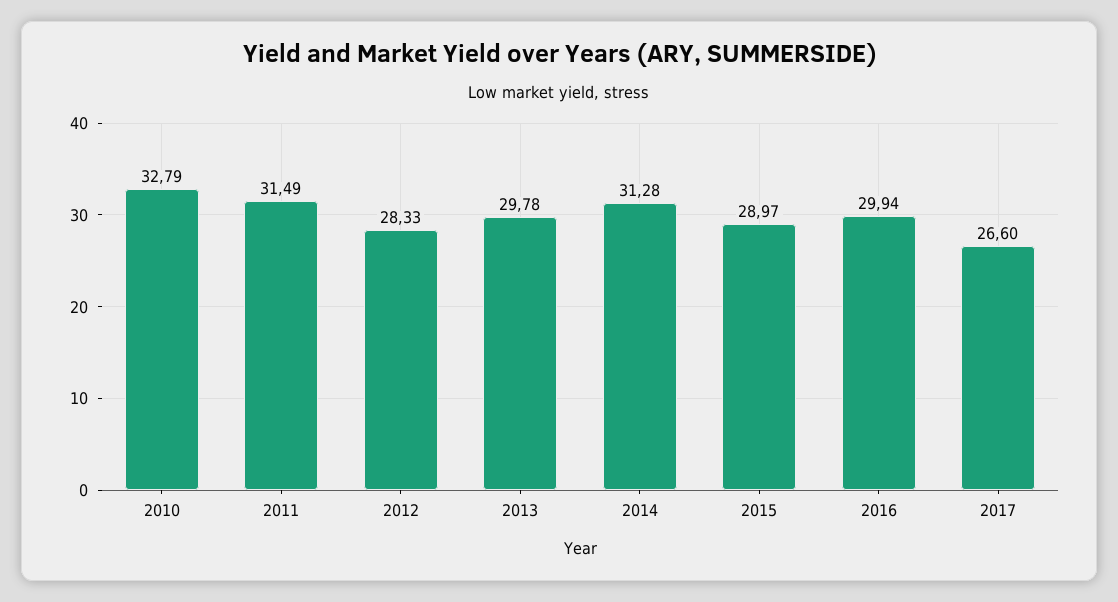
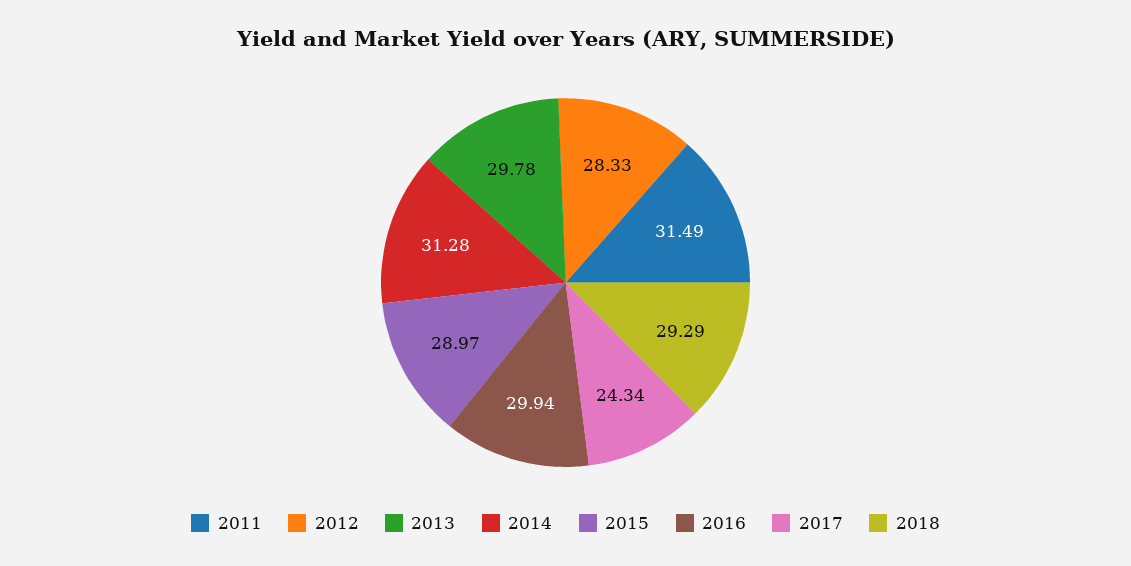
2010: 32.79 -> none
2017: 26.6 -> 24.34
2018: none -> 29.29

